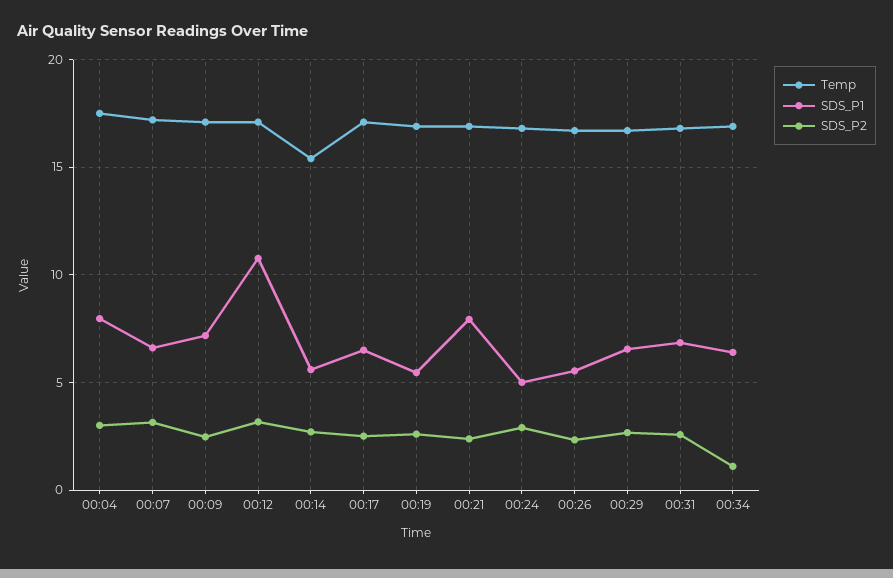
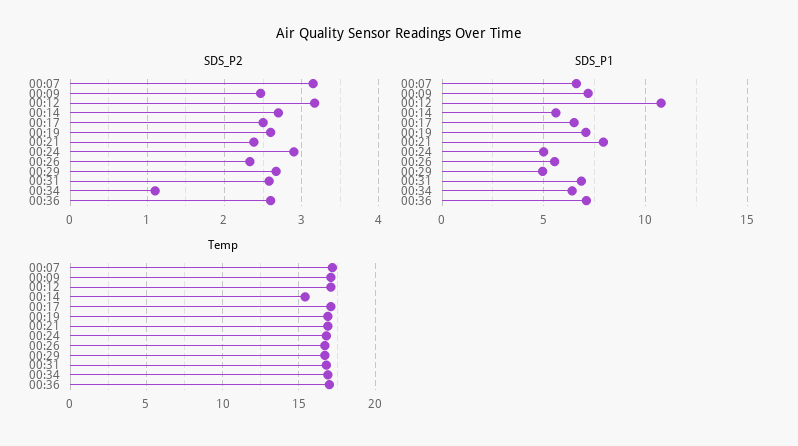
Temp, 00:04: 17.5 -> none
SDS_P1, 00:04: 8 -> none
SDS_P2, 00:04: 3 -> none
SDS_P1, 00:19: 5.5 -> 7
SDS_P1, 00:29: 6.5 -> 5
SDS_P2, 00:36: none -> 2.6
SDS_P1, 00:36: none -> 7
Temp, 00:36: none -> 17

